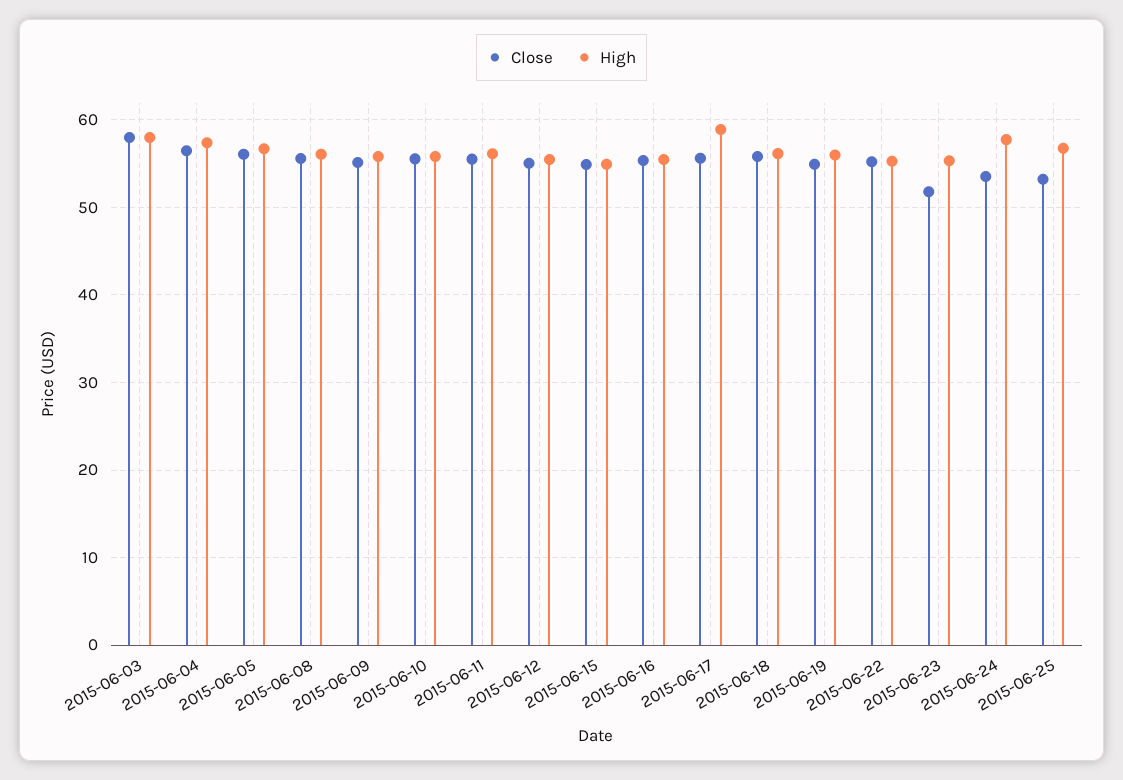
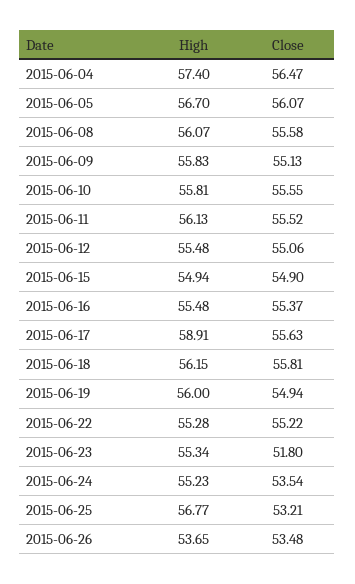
Close, 2015-06-03: 58 -> none
High, 2015-06-03: 58 -> none
High, 2015-06-24: 58 -> 55.23
High, 2015-06-26: none -> 53.65
Close, 2015-06-26: none -> 53.48

